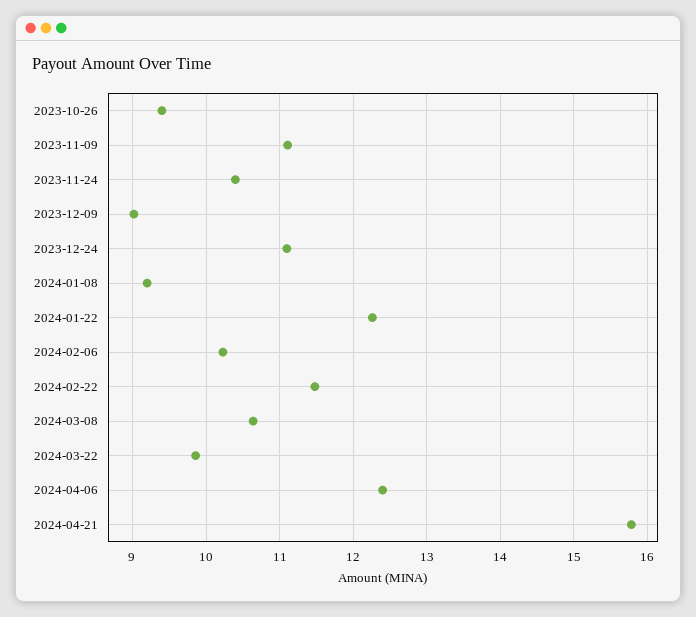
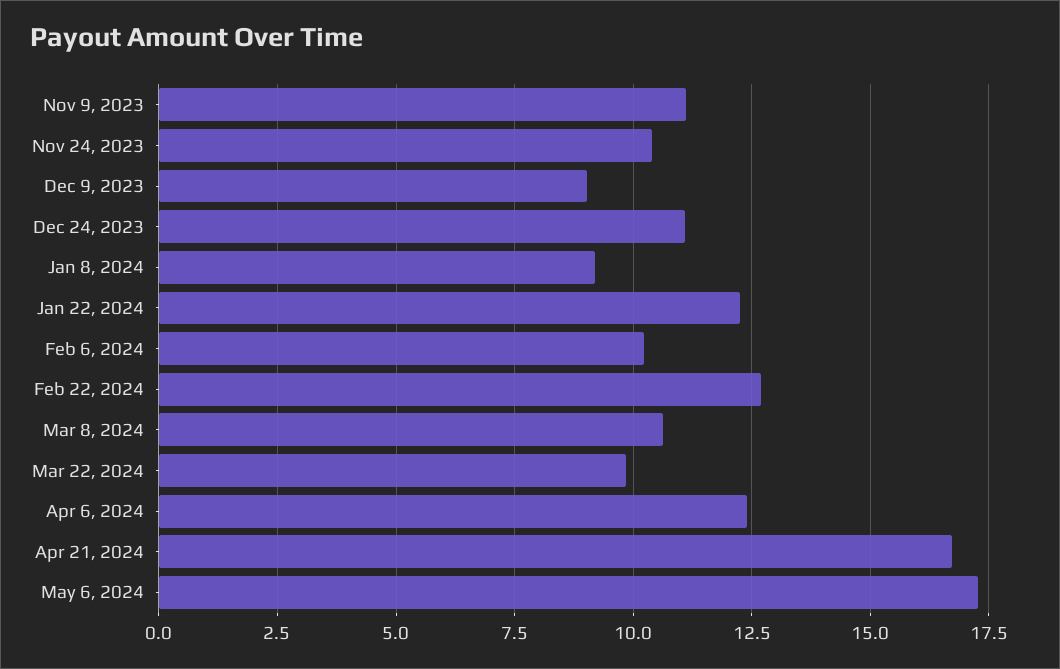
2023-10-26: 9.4 -> none
2024-02-22: 11.5 -> 12.75
2024-04-21: 15.8 -> 16.75
May 6, 2024: none -> 17.25

